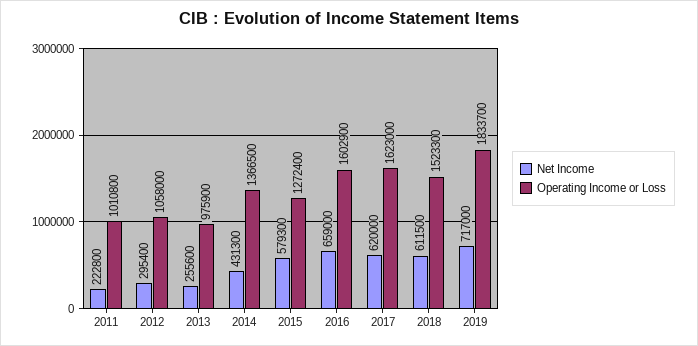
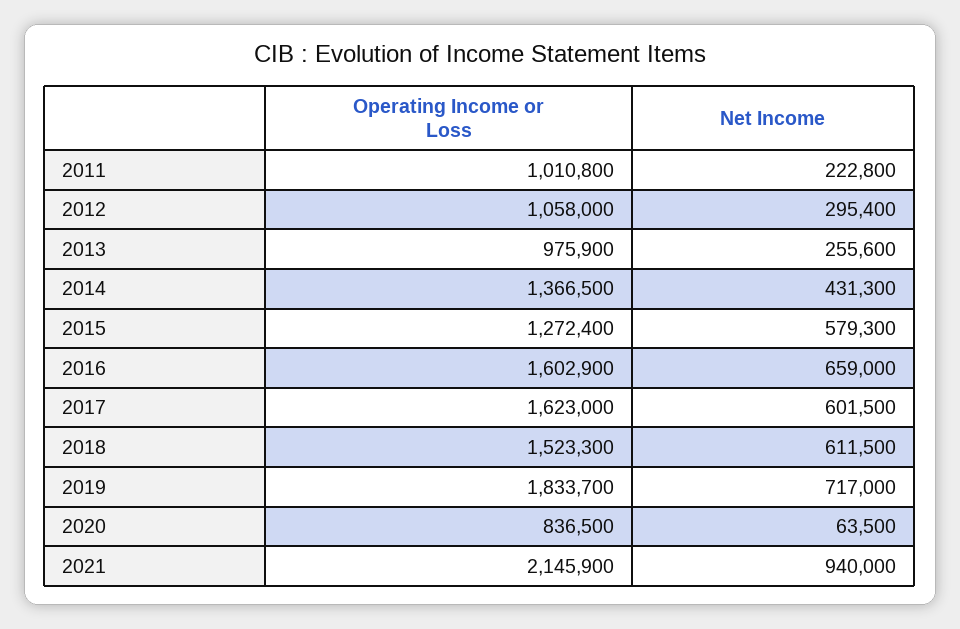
Net Income, 2017: 620000 -> 601500
Operating Income or Loss, 2020: none -> 836500
Net Income, 2020: none -> 63500
Operating Income or Loss, 2021: none -> 2145900
Net Income, 2021: none -> 940000

